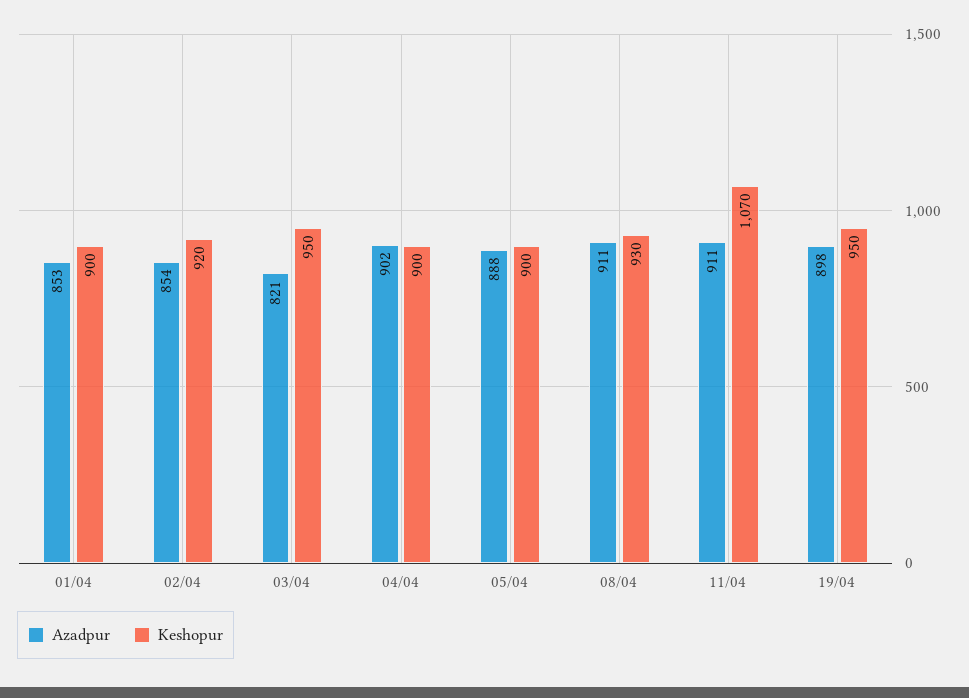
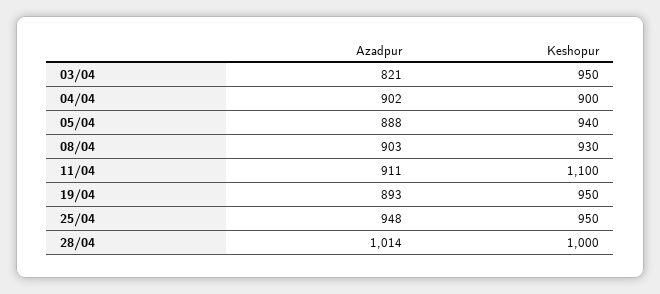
Azadpur, 01/04: 853 -> none
Keshopur, 01/04: 900 -> none
Azadpur, 02/04: 854 -> none
Keshopur, 02/04: 920 -> none
Keshopur, 05/04: 900 -> 940
Azadpur, 08/04: 911 -> 903
Keshopur, 11/04: 1070 -> 1100
Azadpur, 19/04: 898 -> 893
Azadpur, 25/04: none -> 948
Keshopur, 25/04: none -> 950
Azadpur, 28/04: none -> 1014
Keshopur, 28/04: none -> 1000

